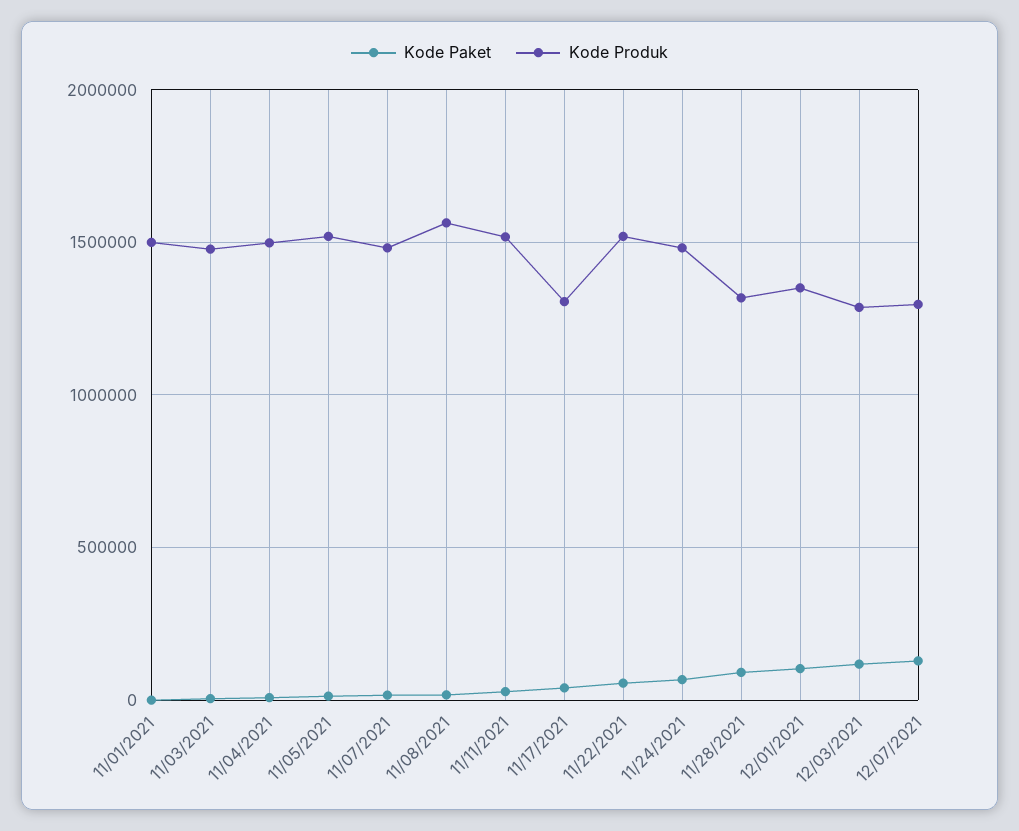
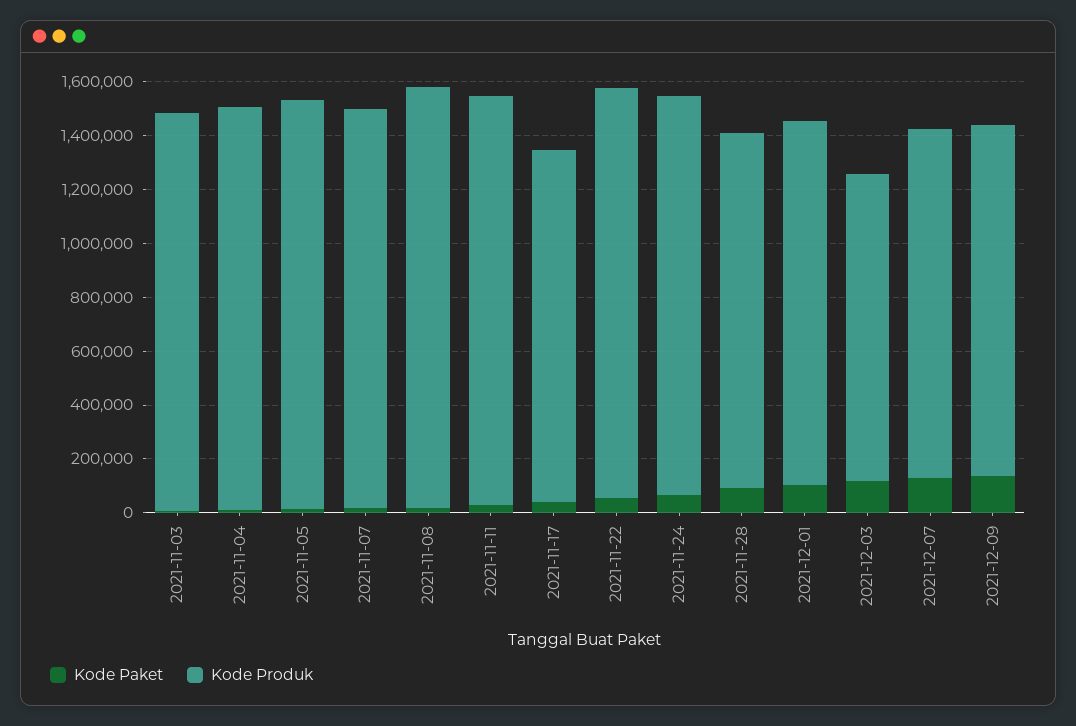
Kode Paket, 11/01/2021: 0 -> none
Kode Produk, 11/01/2021: 1500000 -> none
Kode Produk, 12/03/2021: 1300000 -> 1150000
Kode Paket, 2021-12-09: none -> 150000
Kode Produk, 2021-12-09: none -> 1300000

